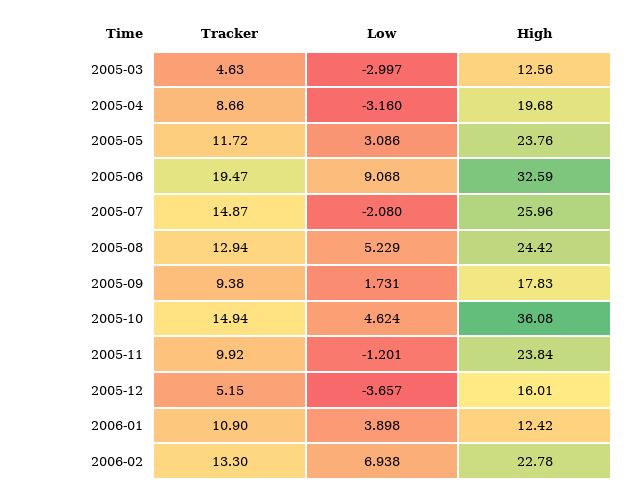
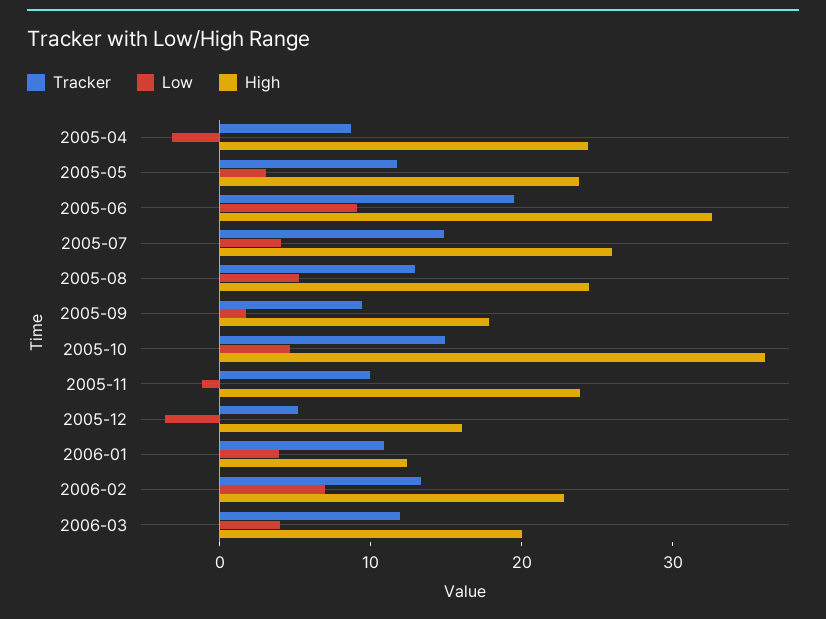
Tracker, 2005-03: 4.63 -> none
Low, 2005-03: -2.997 -> none
High, 2005-03: 12.56 -> none
High, 2005-04: 19.68 -> 24
Low, 2005-07: -2.08 -> 4
Tracker, 2006-03: none -> 12
Low, 2006-03: none -> 4
High, 2006-03: none -> 20

